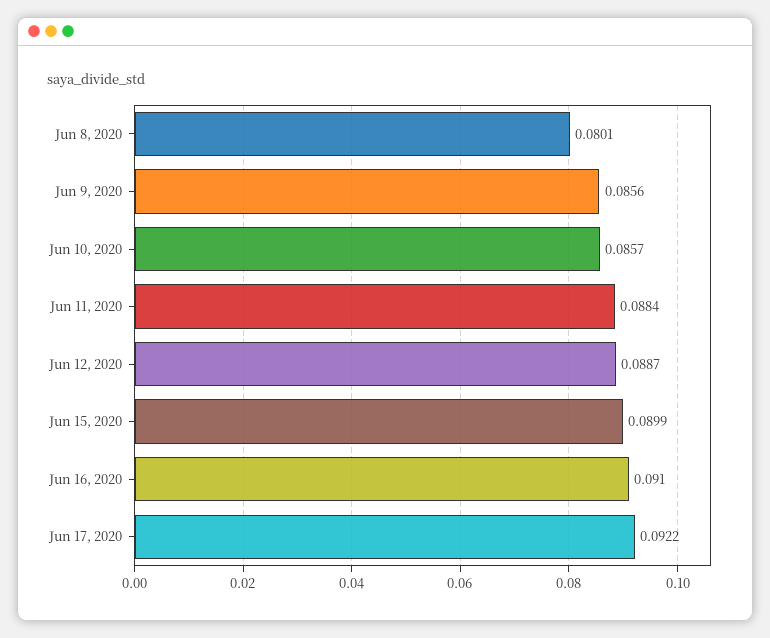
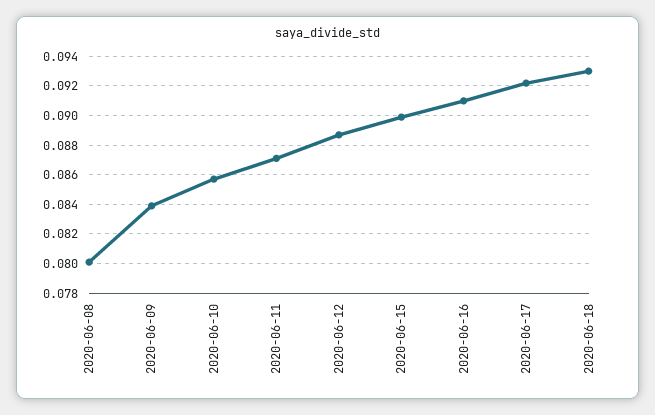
Jun 9, 2020: 0.0856 -> 0.084
Jun 11, 2020: 0.0884 -> 0.087
2020-06-18: none -> 0.093

